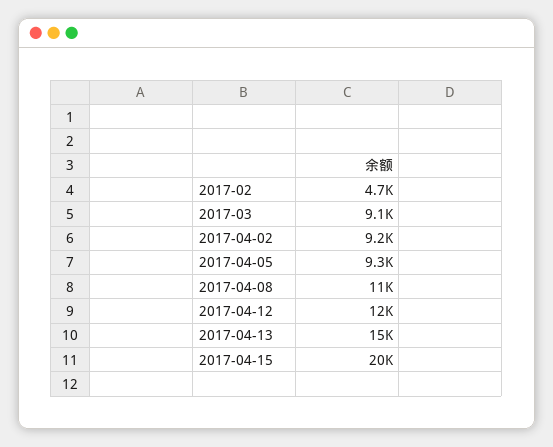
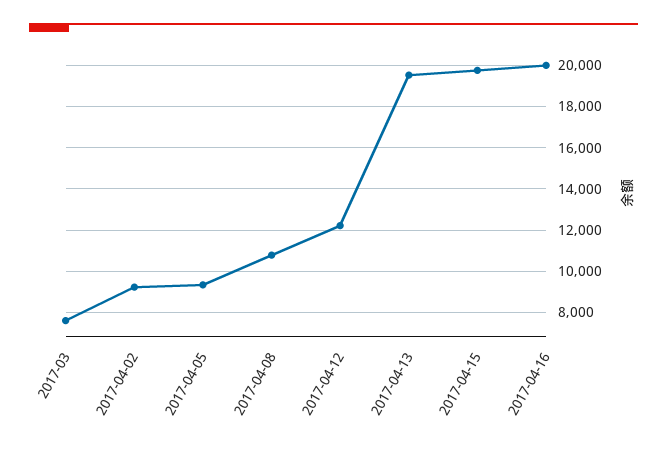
2017-02: 4700 -> none
2017-03: 9100 -> 7500
2017-04-13: 15000 -> 19500
2017-04-16: none -> 20000

